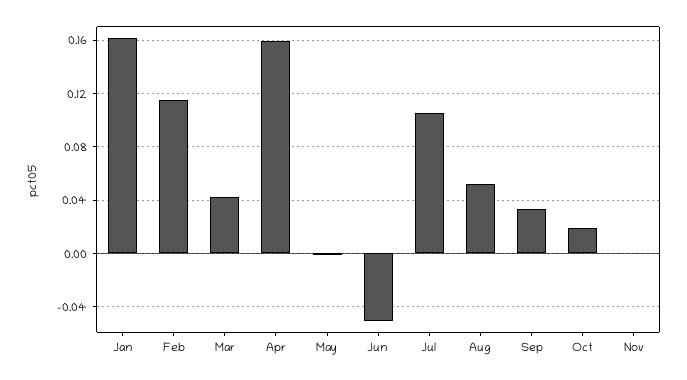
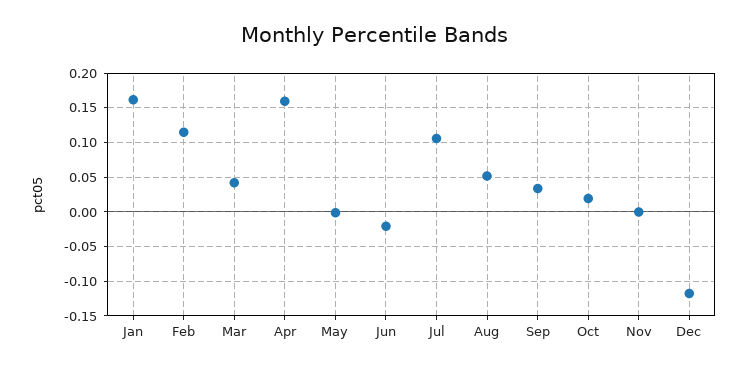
Jun: -0.05 -> -0.02
Dec: none -> -0.12

